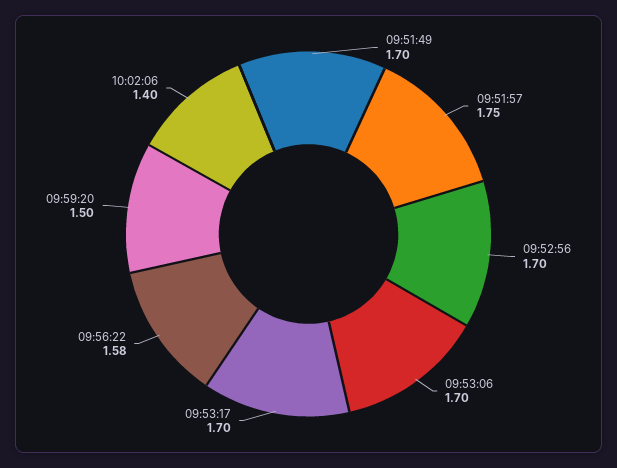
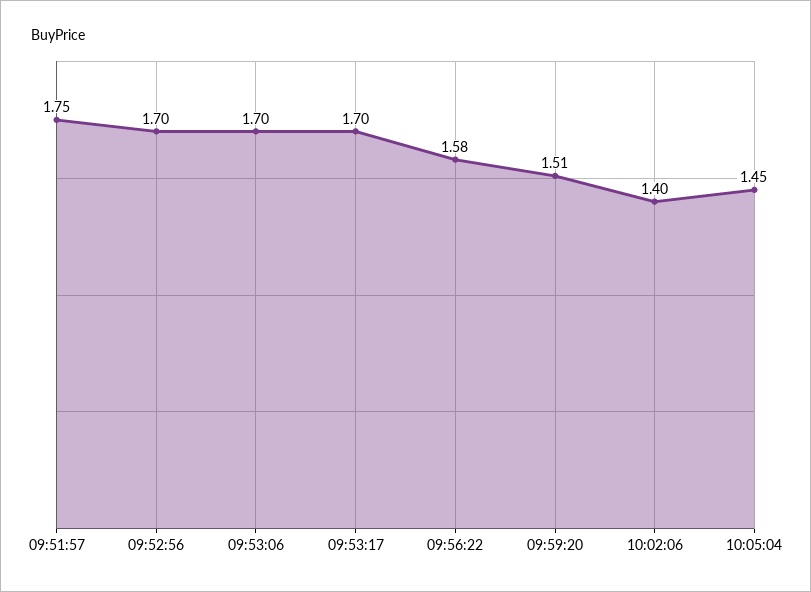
09:51:49: 1.7 -> none
09:59:20: 1.5 -> 1.51
10:05:04: none -> 1.45

